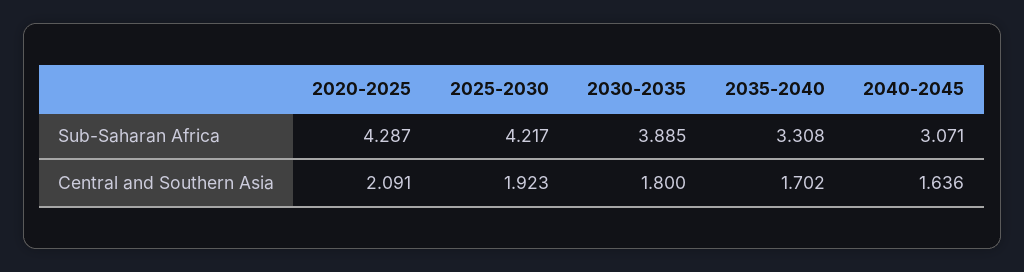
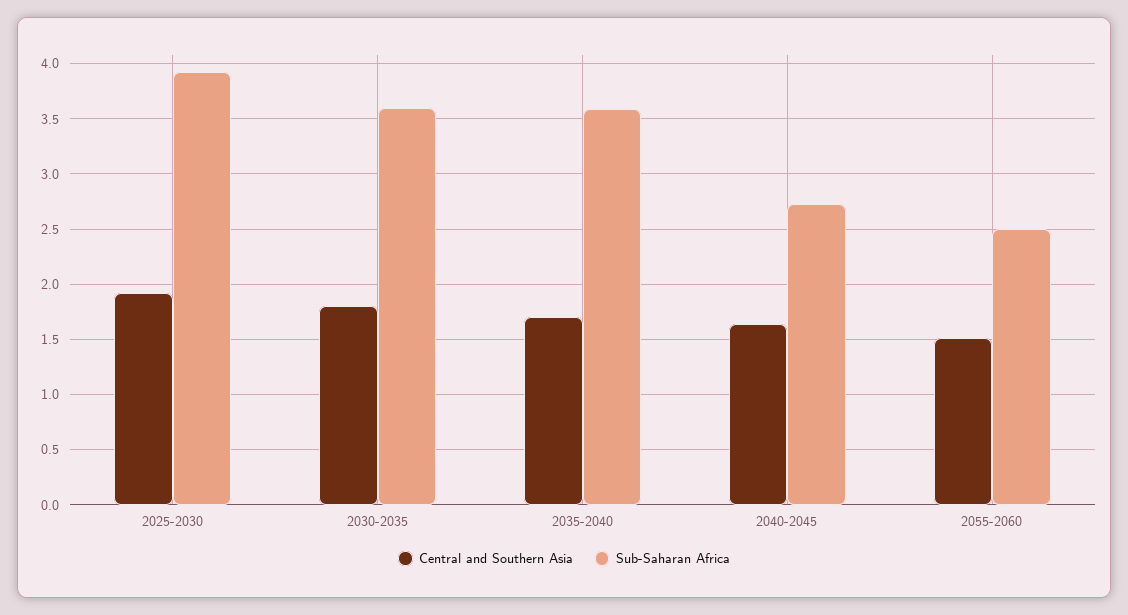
Sub-Saharan Africa, 2020-2025: 4.287 -> none
Sub-Saharan Africa, 2025-2030: 4.217 -> 3.9
Sub-Saharan Africa, 2030-2035: 3.885 -> 3.6
Sub-Saharan Africa, 2035-2040: 3.308 -> 3.6
Sub-Saharan Africa, 2040-2045: 3.071 -> 2.7
Central and Southern Asia, 2020-2025: 2.091 -> none
Central and Southern Asia, 2055-2060: none -> 1.5
Sub-Saharan Africa, 2055-2060: none -> 2.5

